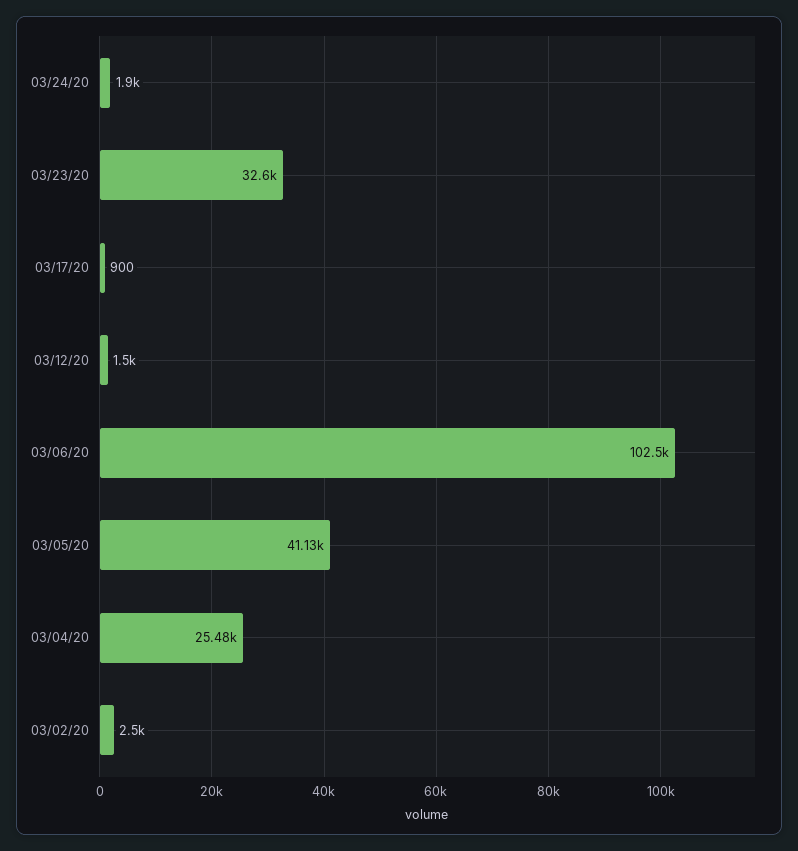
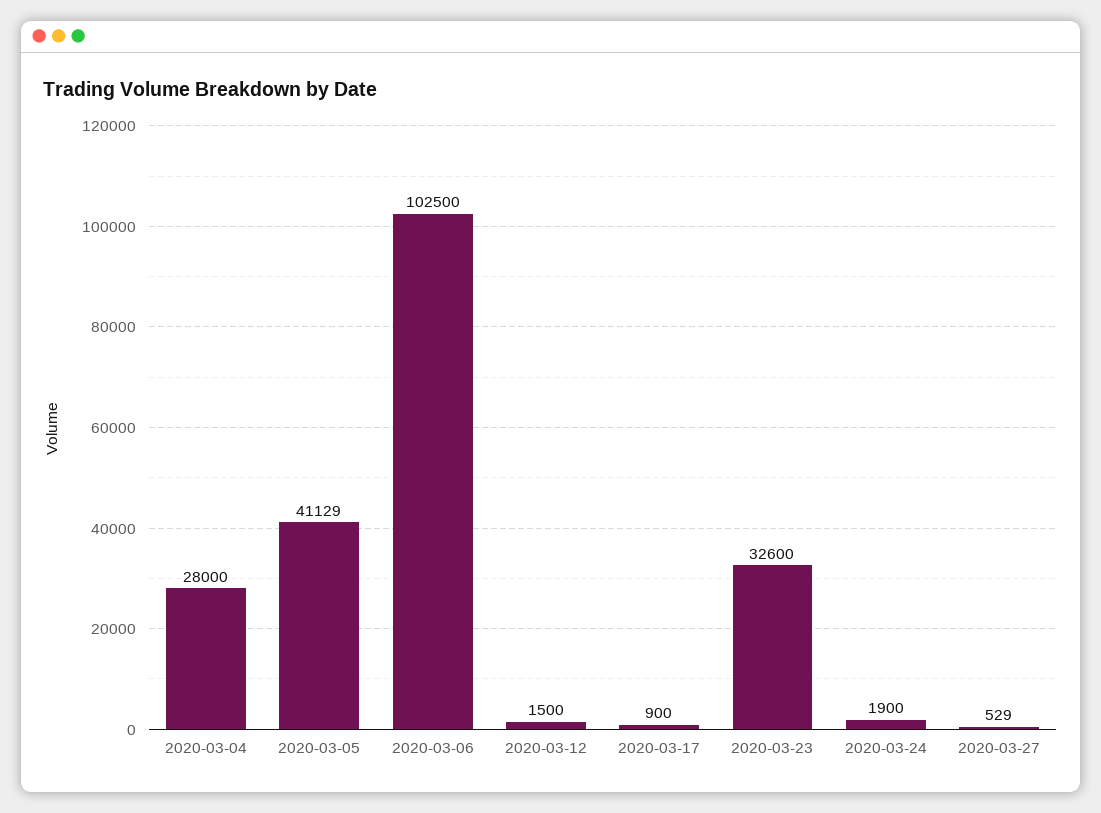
03/04/20: 25480 -> 28000
03/02/20: 2500 -> none
2020-03-27: none -> 529

